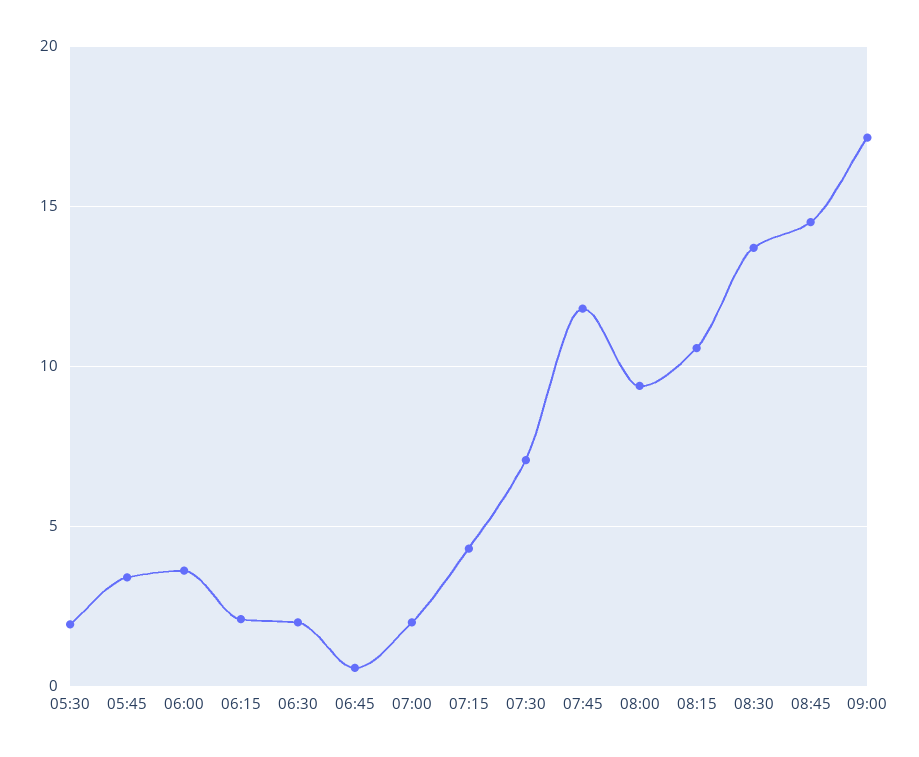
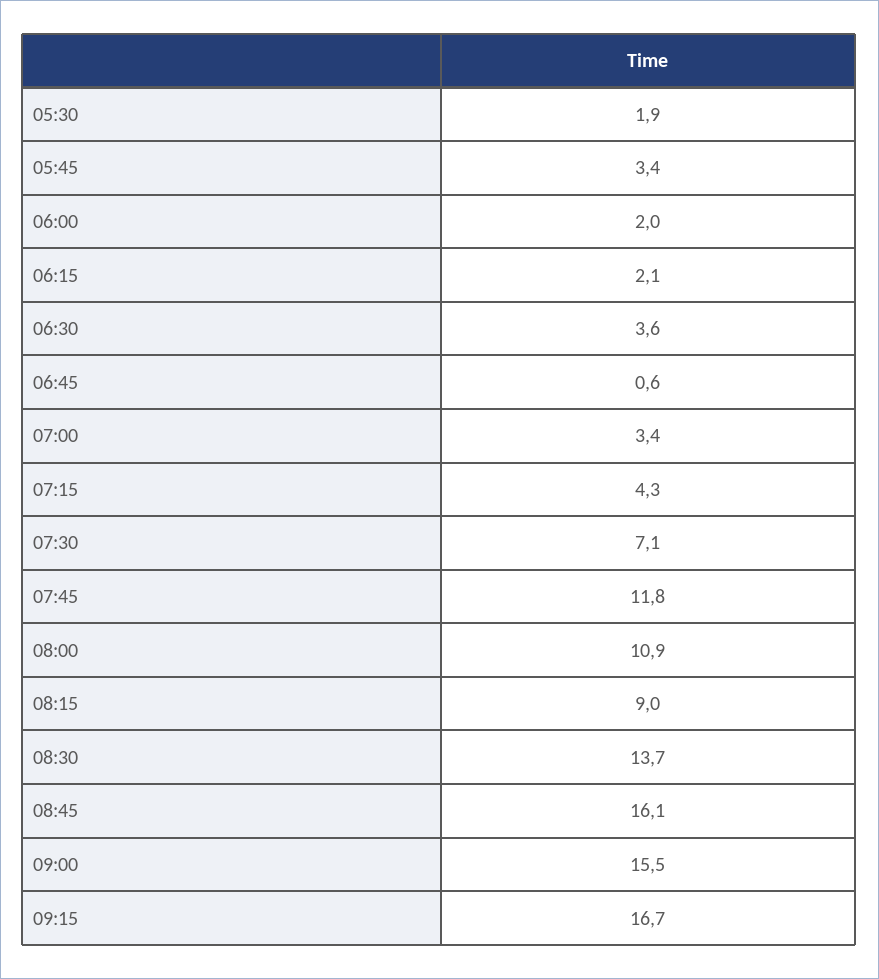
06:00: 3.5 -> 2
06:30: 2 -> 3.6
07:00: 2 -> 3.4
08:00: 9.5 -> 10.9
08:15: 10.5 -> 9
08:45: 14.5 -> 16.1
09:00: 17 -> 15.5
09:15: none -> 16.7

